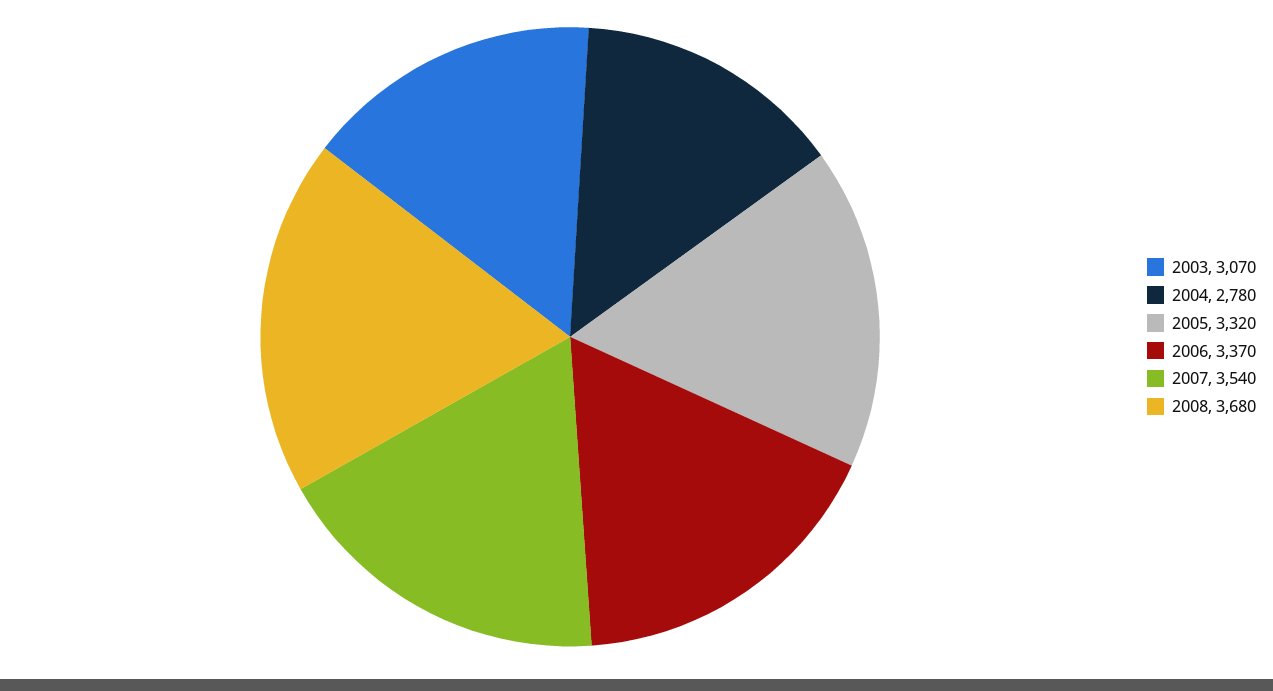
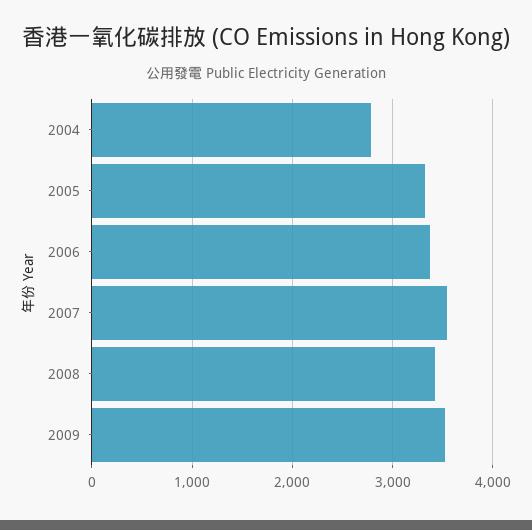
2003: 3070 -> none
2008: 3680 -> 3400
2009: none -> 3500

